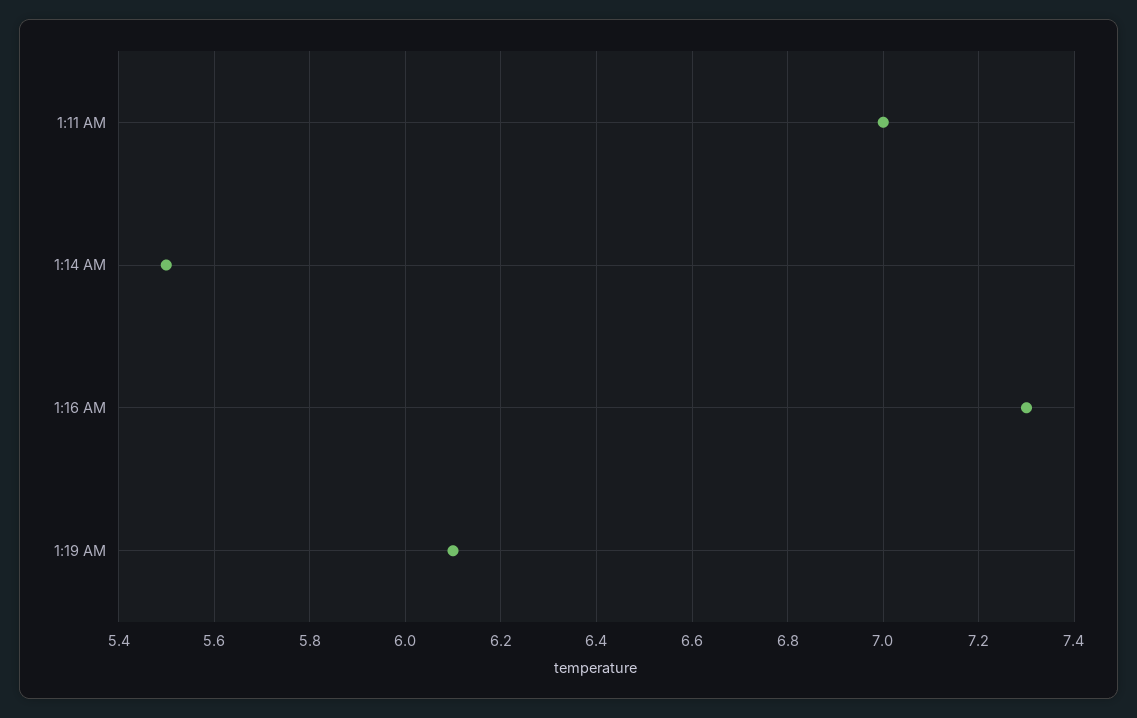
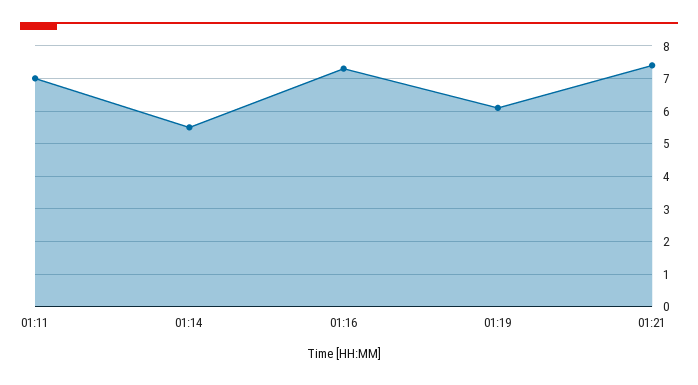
01:21: none -> 7.5

